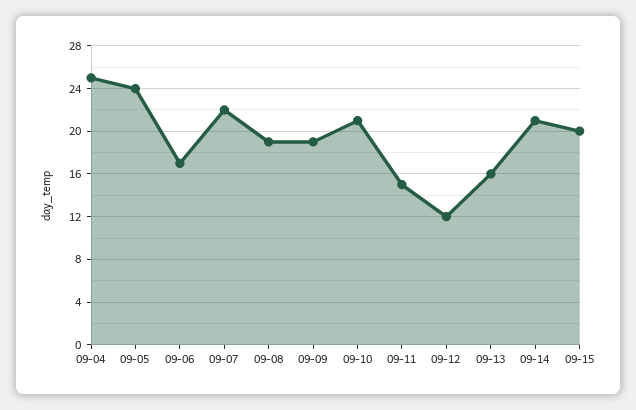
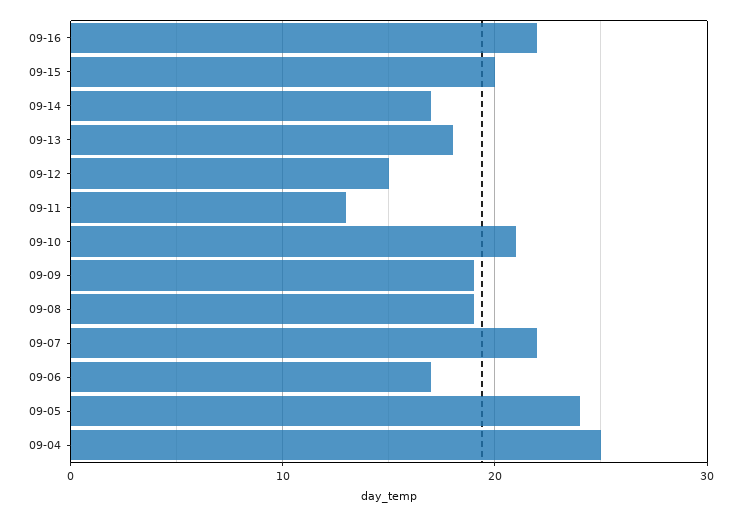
09-11: 15 -> 13
09-12: 12 -> 15
09-13: 16 -> 18
09-14: 21 -> 17
09-16: none -> 22

